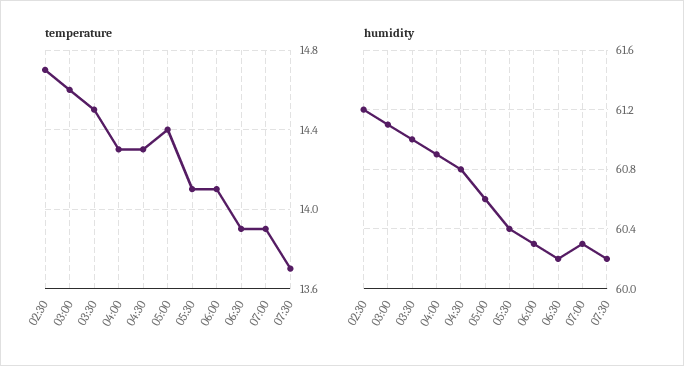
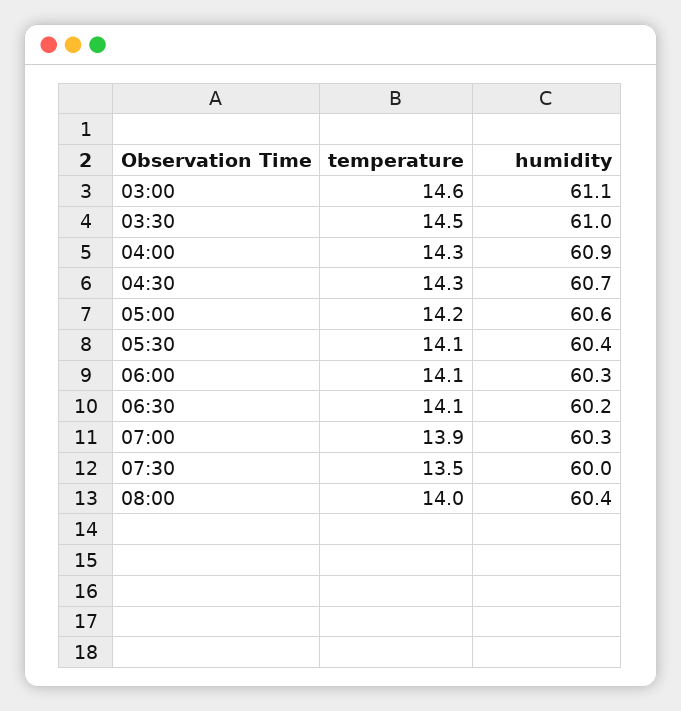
temperature, 02:30: 14.7 -> none
temperature, 05:00: 14.4 -> 14.2
temperature, 06:30: 13.9 -> 14.1
temperature, 07:30: 13.7 -> 13.5
humidity, 02:30: 61.2 -> none
humidity, 04:30: 60.8 -> 60.7
humidity, 07:30: 60.2 -> 60
temperature, 08:00: none -> 14
humidity, 08:00: none -> 60.4

